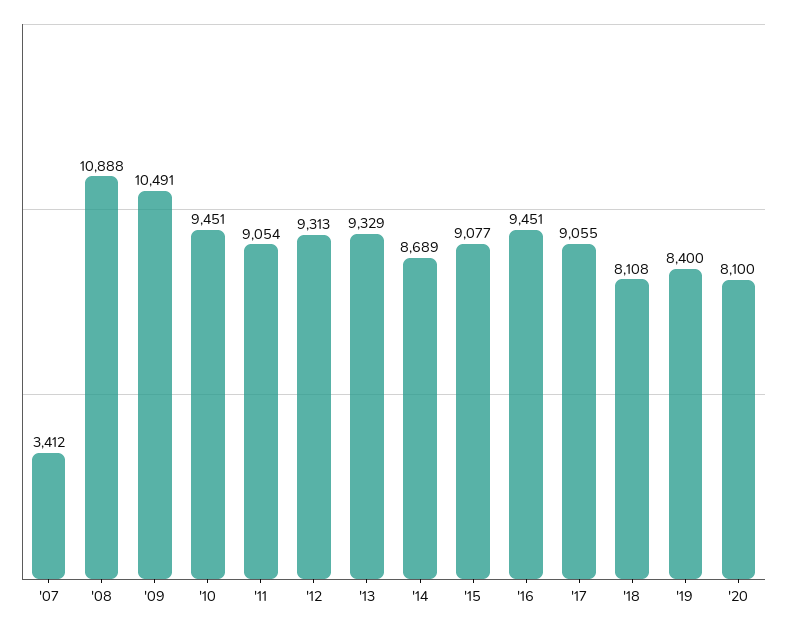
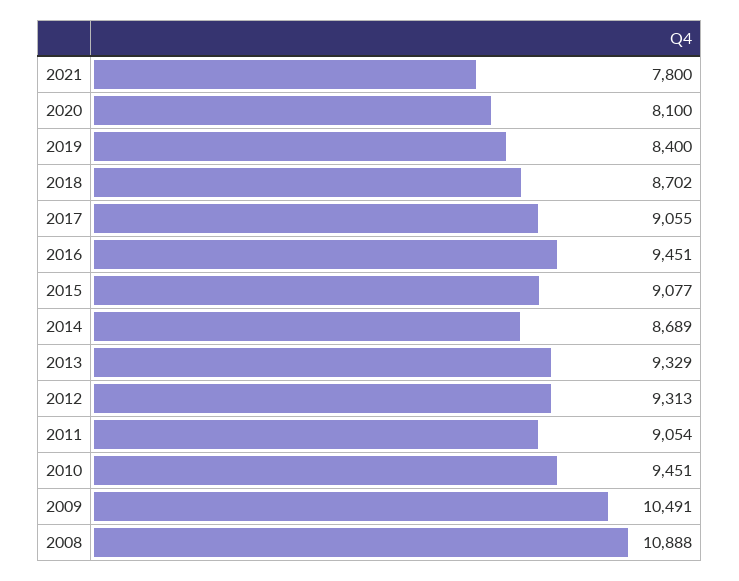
'07: 3412 -> none
'18: 8108 -> 8702
2021: none -> 7800

